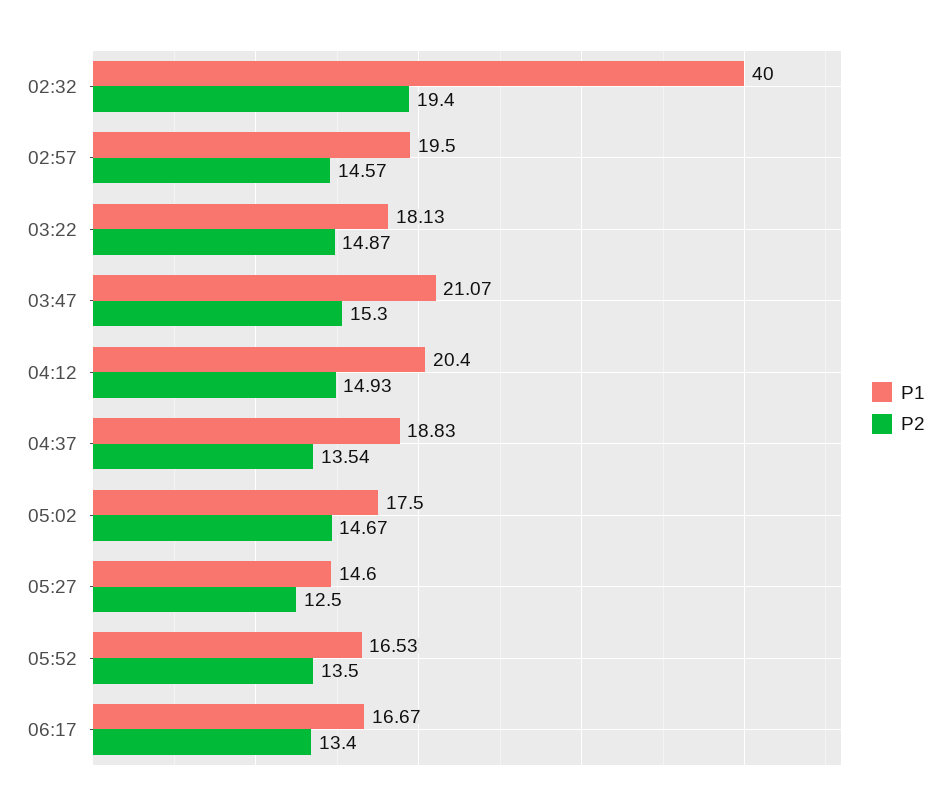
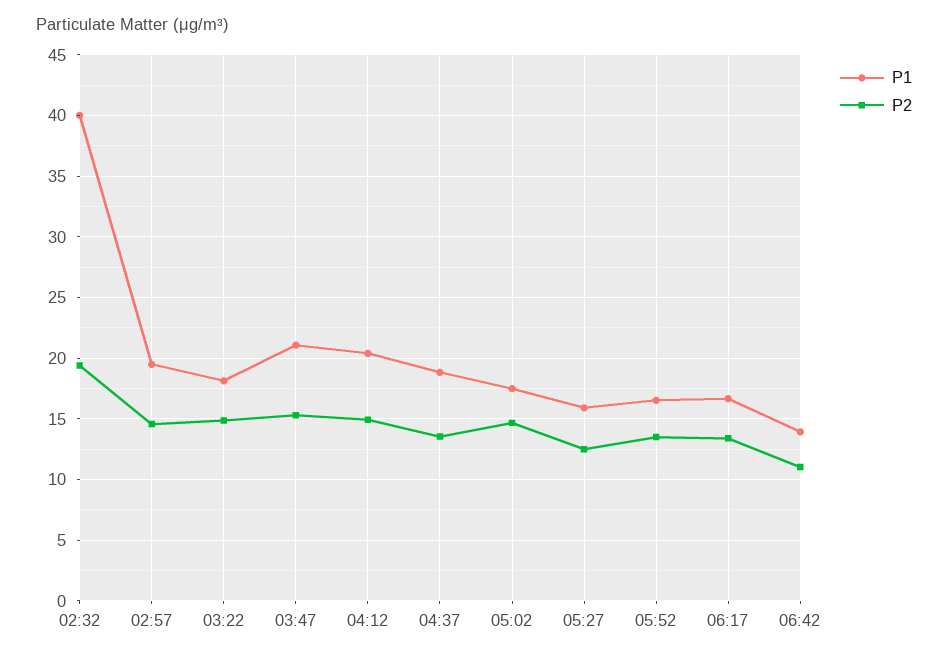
P1, 05:27: 14.6 -> 16
P1, 06:42: none -> 14
P2, 06:42: none -> 11

